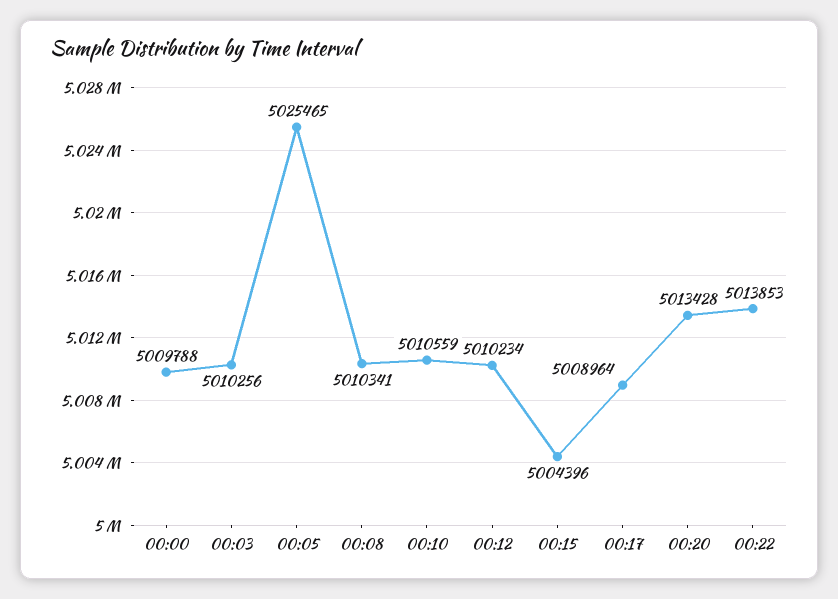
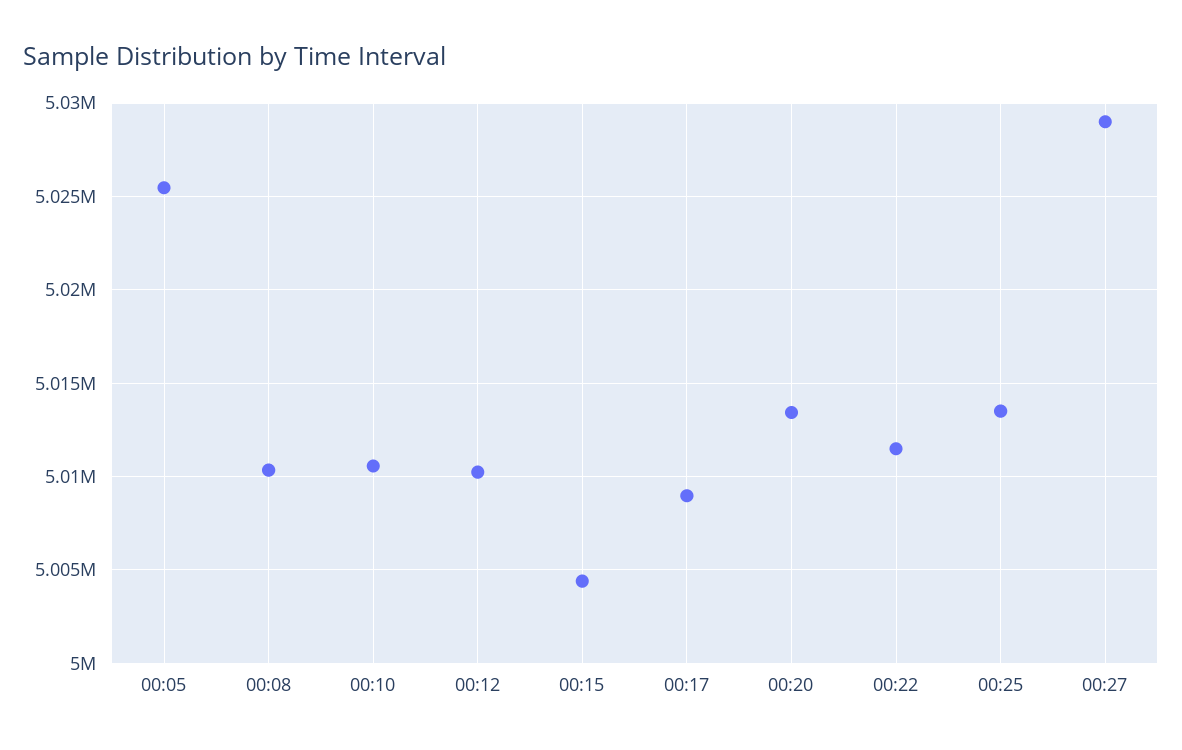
00:00: 5009788 -> none
00:03: 5010256 -> none
00:22: 5013853 -> 5011500
00:25: none -> 5013500
00:27: none -> 5029000

